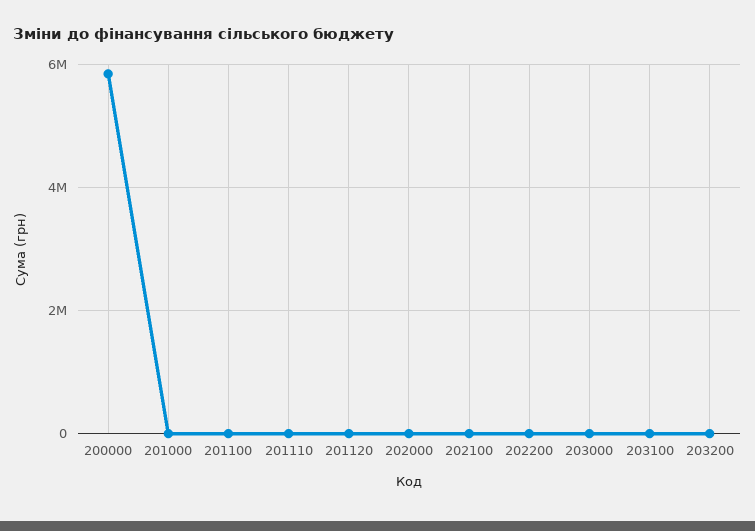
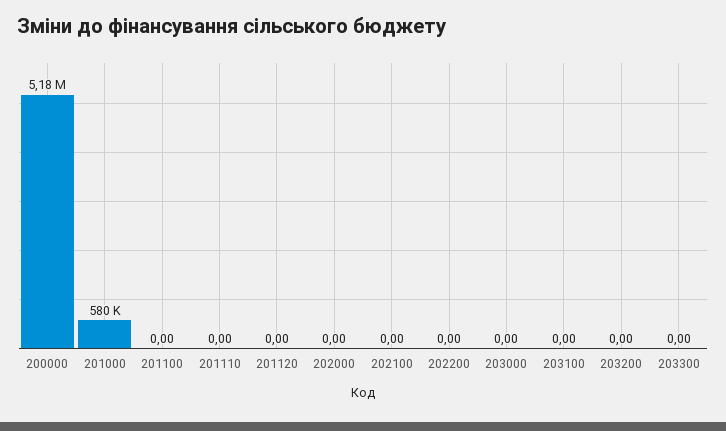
200000: 5800000 -> 5180000
201000: 0 -> 580000
203300: none -> 0

